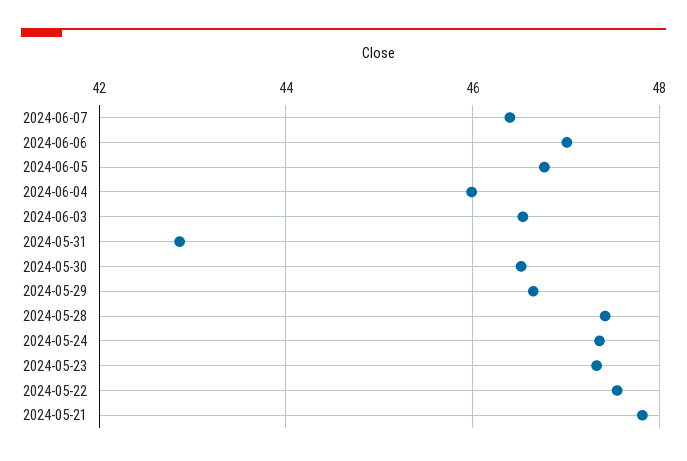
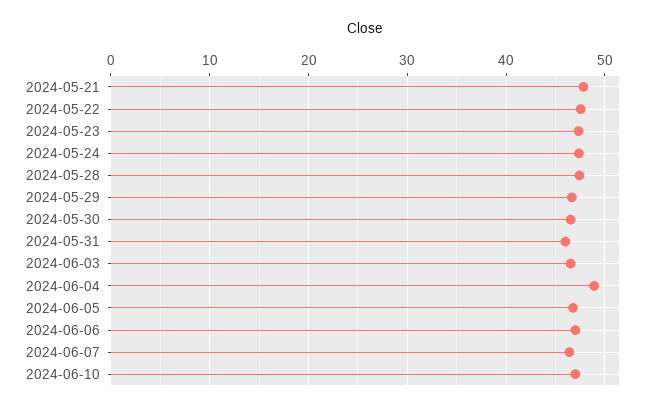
2024-06-04: 46 -> 49
2024-05-31: 42.8 -> 46
2024-06-10: none -> 47

